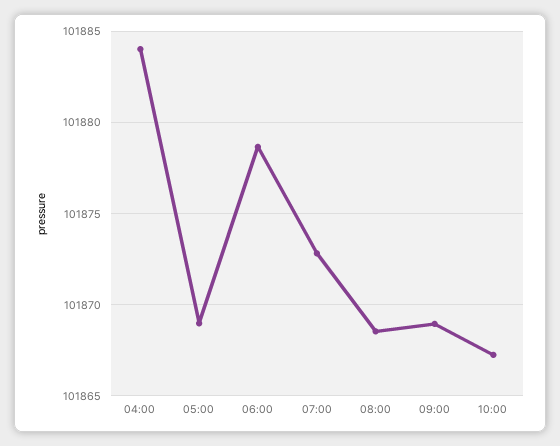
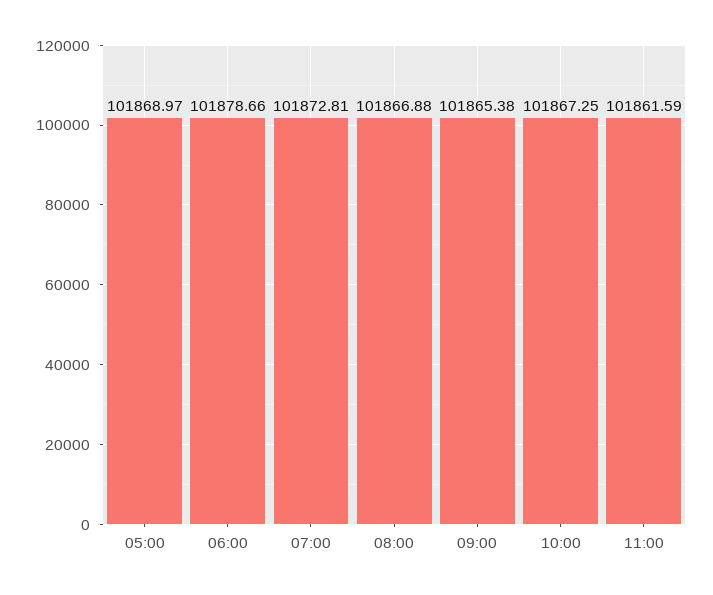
04:00: 101884 -> none
08:00: 101868.5 -> 101866.88
09:00: 101869 -> 101865.38
11:00: none -> 101861.59

